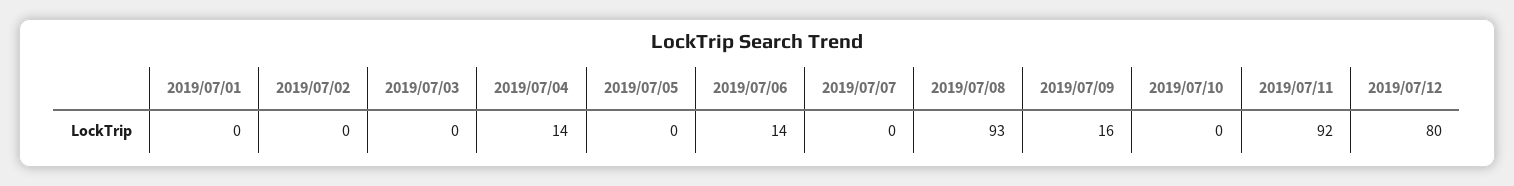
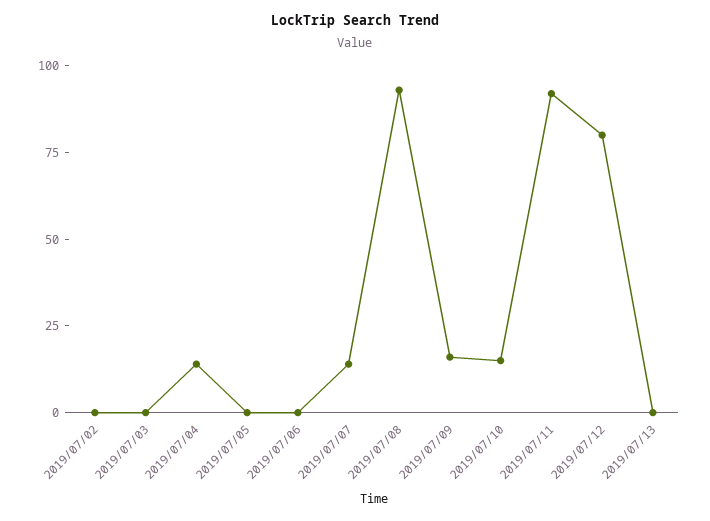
2019/07/01: 0 -> none
2019/07/06: 14 -> 0
2019/07/07: 0 -> 15
2019/07/10: 0 -> 15
2019/07/13: none -> 0

